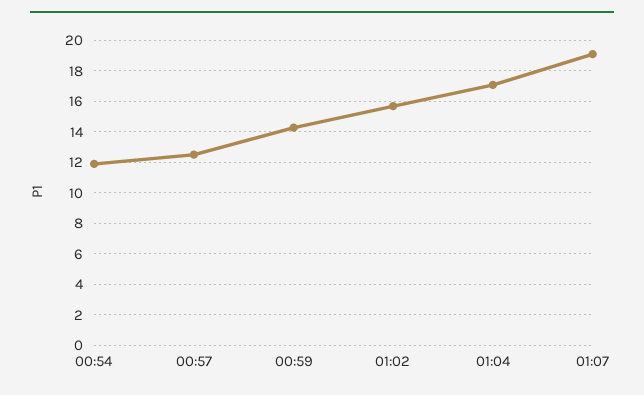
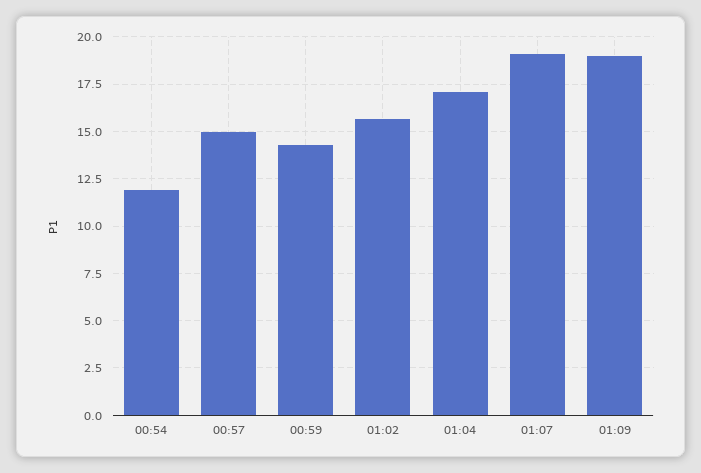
00:57: 12.5 -> 15
01:09: none -> 19

